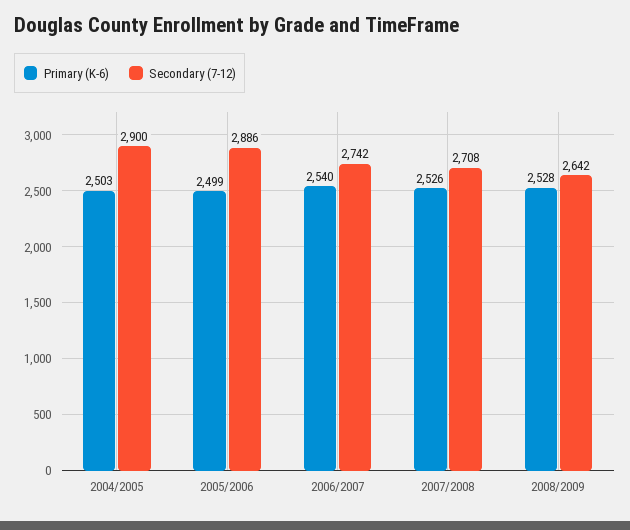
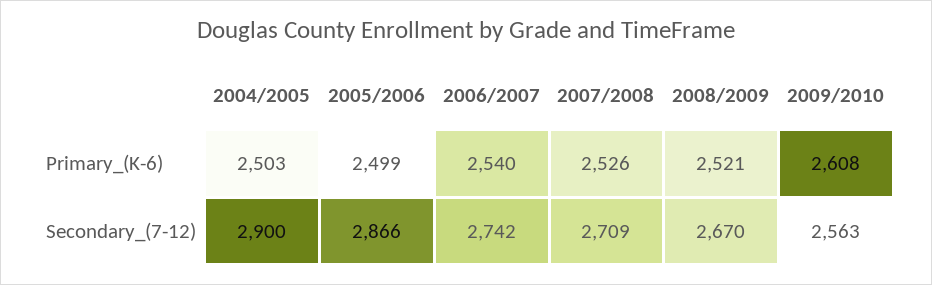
Secondary (7-12), 2005/2006: 2886 -> 2866
Secondary (7-12), 2007/2008: 2708 -> 2709
Primary (K-6), 2008/2009: 2528 -> 2521
Secondary (7-12), 2008/2009: 2642 -> 2670
Primary (K-6), 2009/2010: none -> 2608
Secondary (7-12), 2009/2010: none -> 2563

